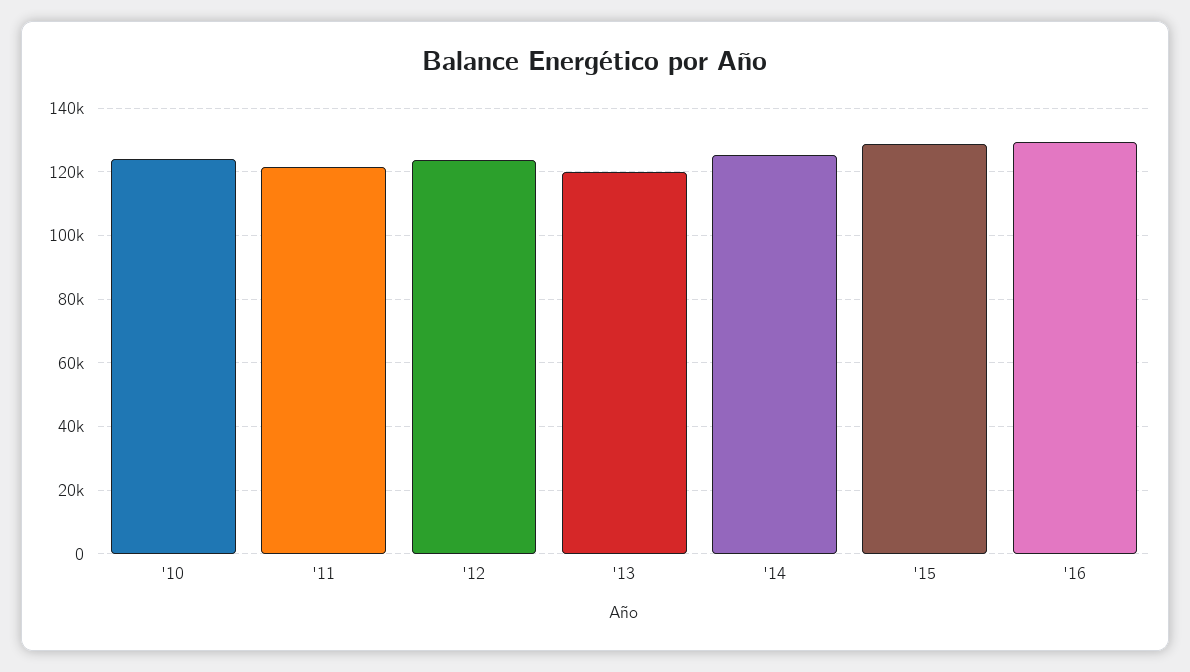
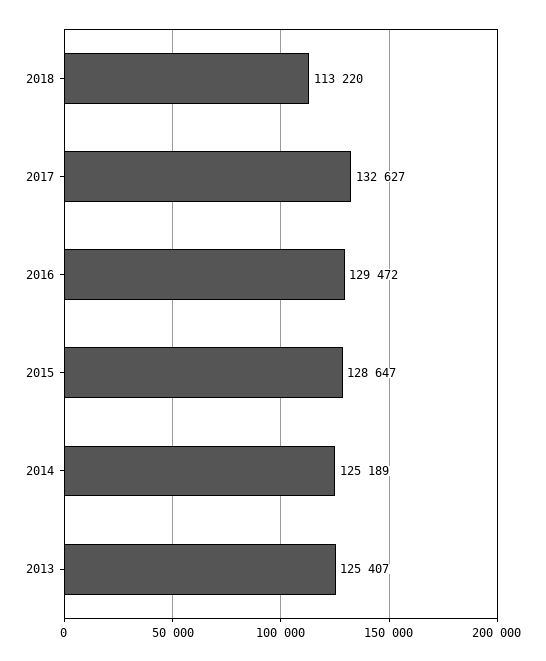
'10: 124000 -> none
'11: 122000 -> none
'12: 124000 -> none
'13: 120000 -> 125407
2018: none -> 113220
2017: none -> 132627

